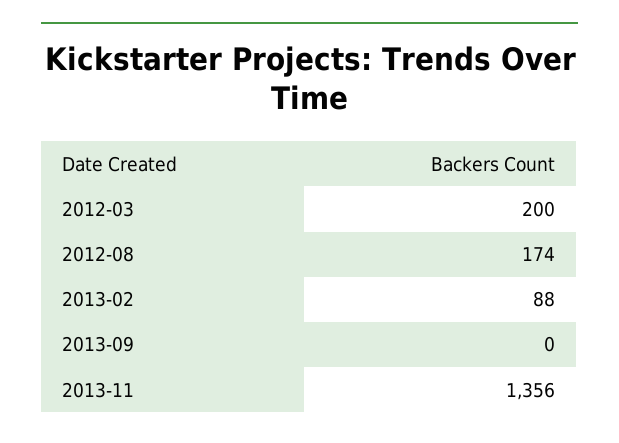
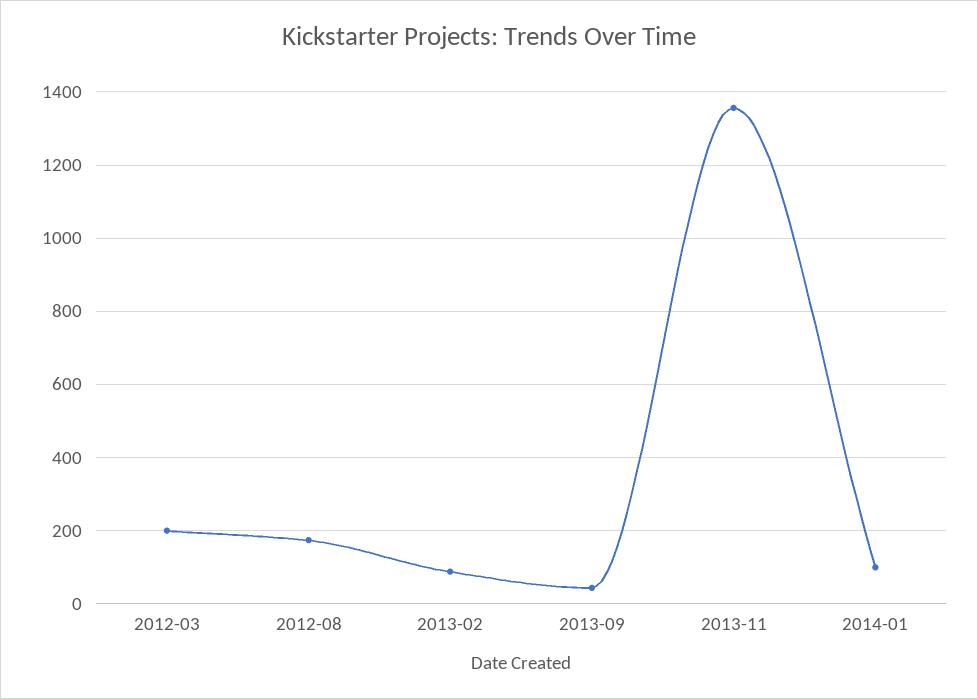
2013-09: 0 -> 40
2014-01: none -> 100

